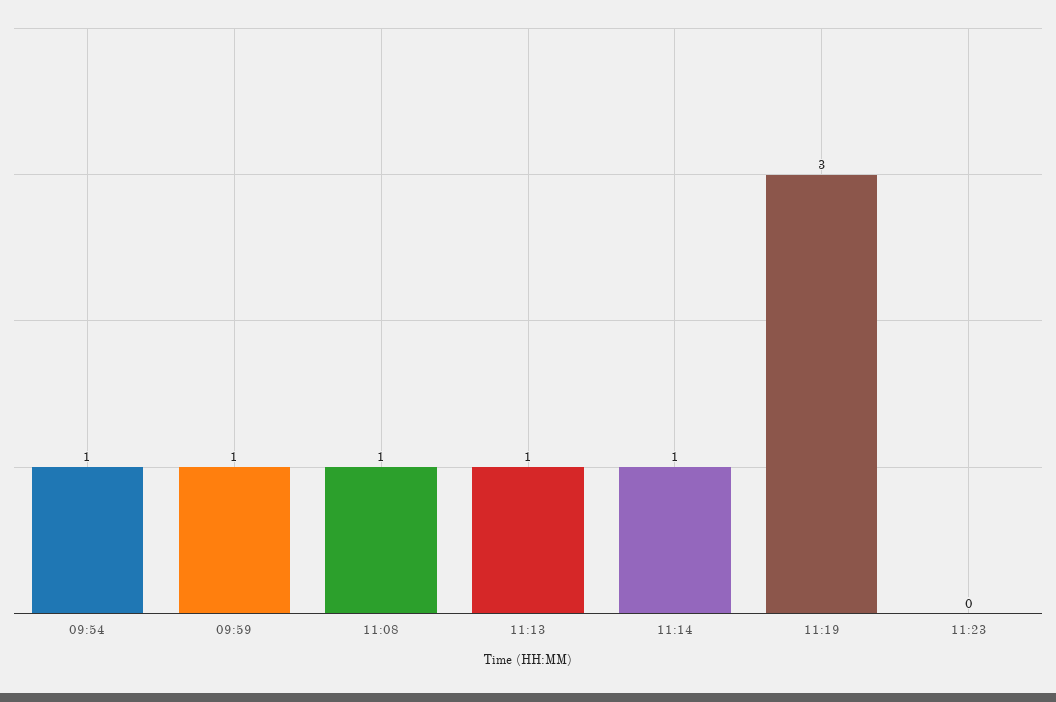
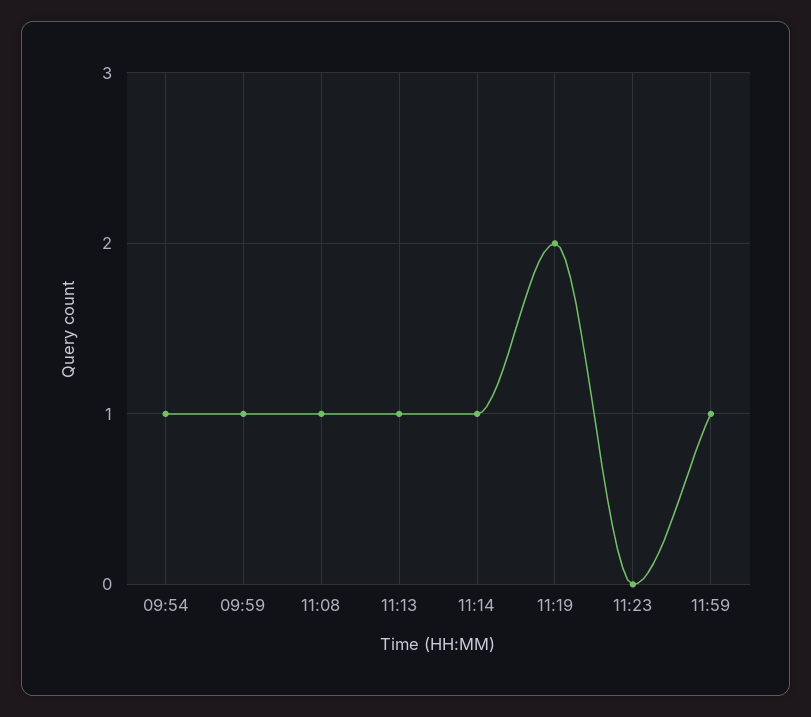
11:19: 3 -> 2
11:59: none -> 1

